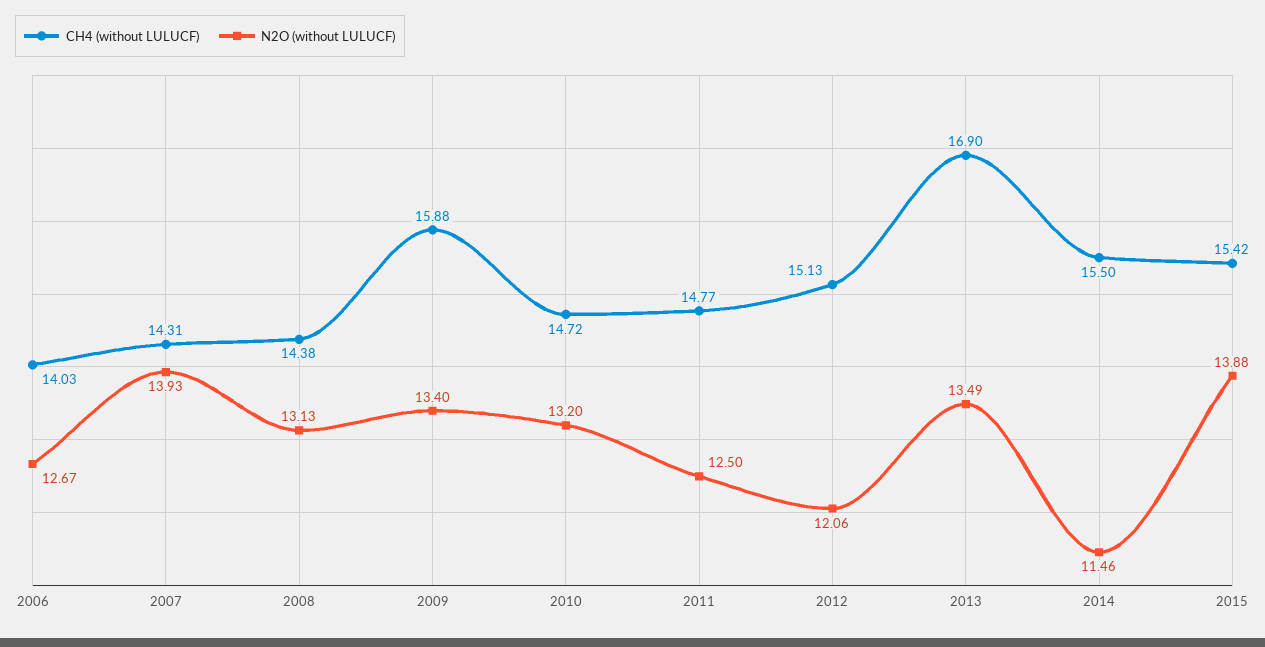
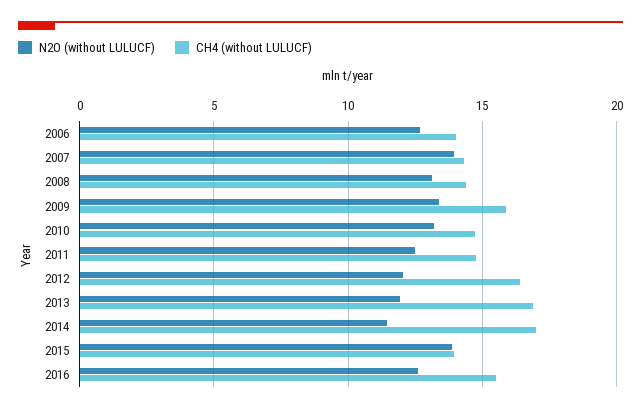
CH4 (without LULUCF), 2012: 15.13 -> 16.5
N2O (without LULUCF), 2013: 13.49 -> 12
CH4 (without LULUCF), 2014: 15.5 -> 17
CH4 (without LULUCF), 2015: 15.42 -> 14
N2O (without LULUCF), 2016: none -> 12.5
CH4 (without LULUCF), 2016: none -> 15.5

